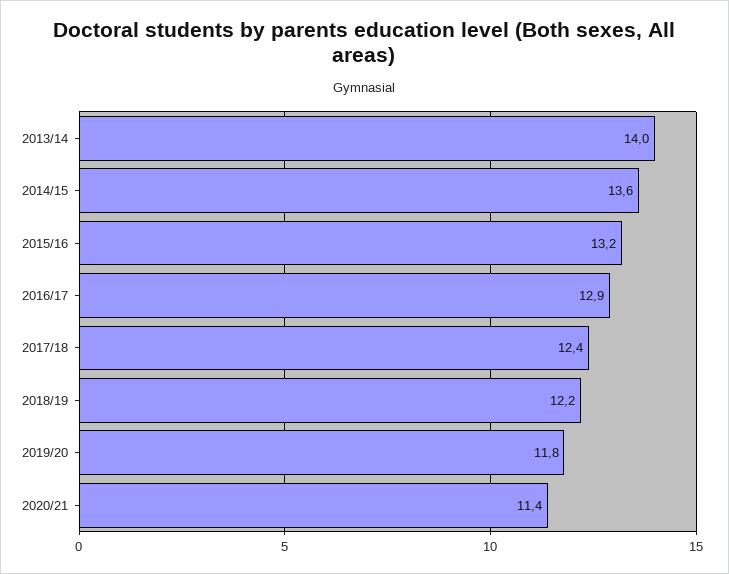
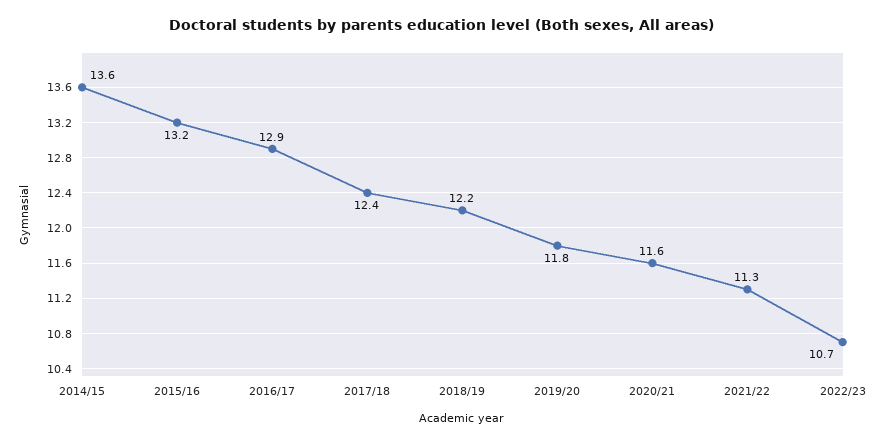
2013/14: 14 -> none
2020/21: 11.4 -> 11.6
2021/22: none -> 11.3
2022/23: none -> 10.7

